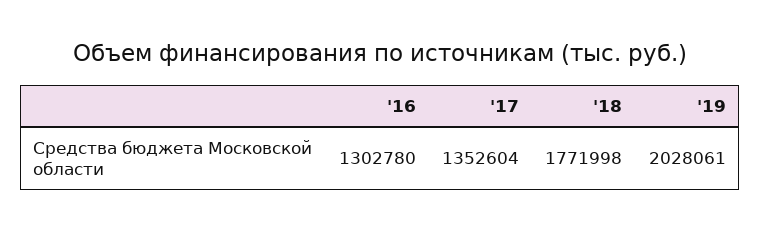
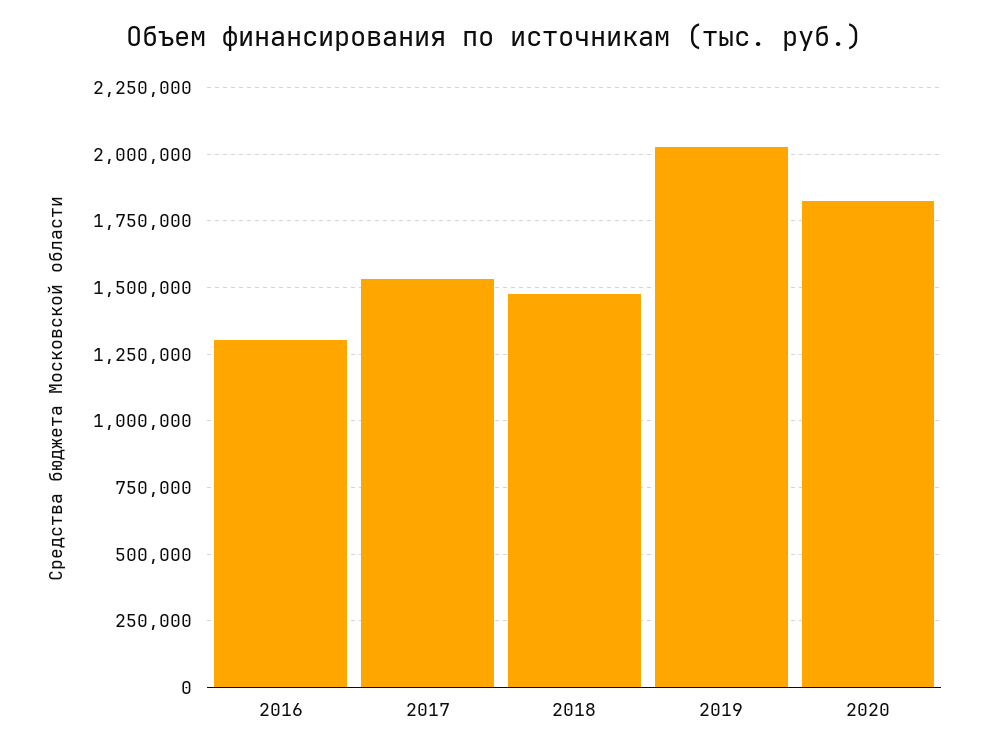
'17: 1352604 -> 1525000
'18: 1771998 -> 1475000
2020: none -> 1825000

